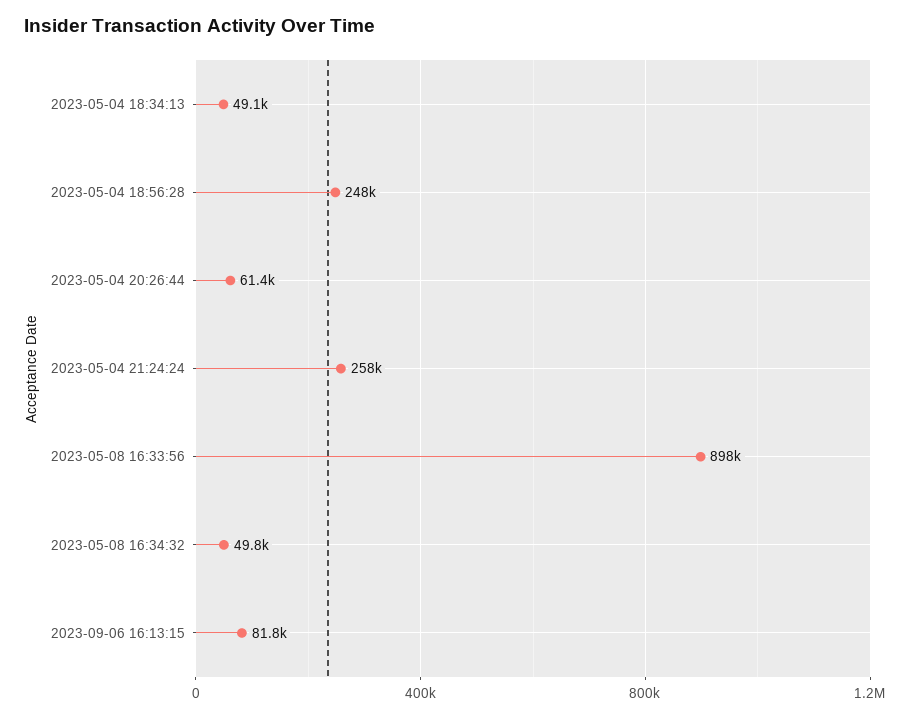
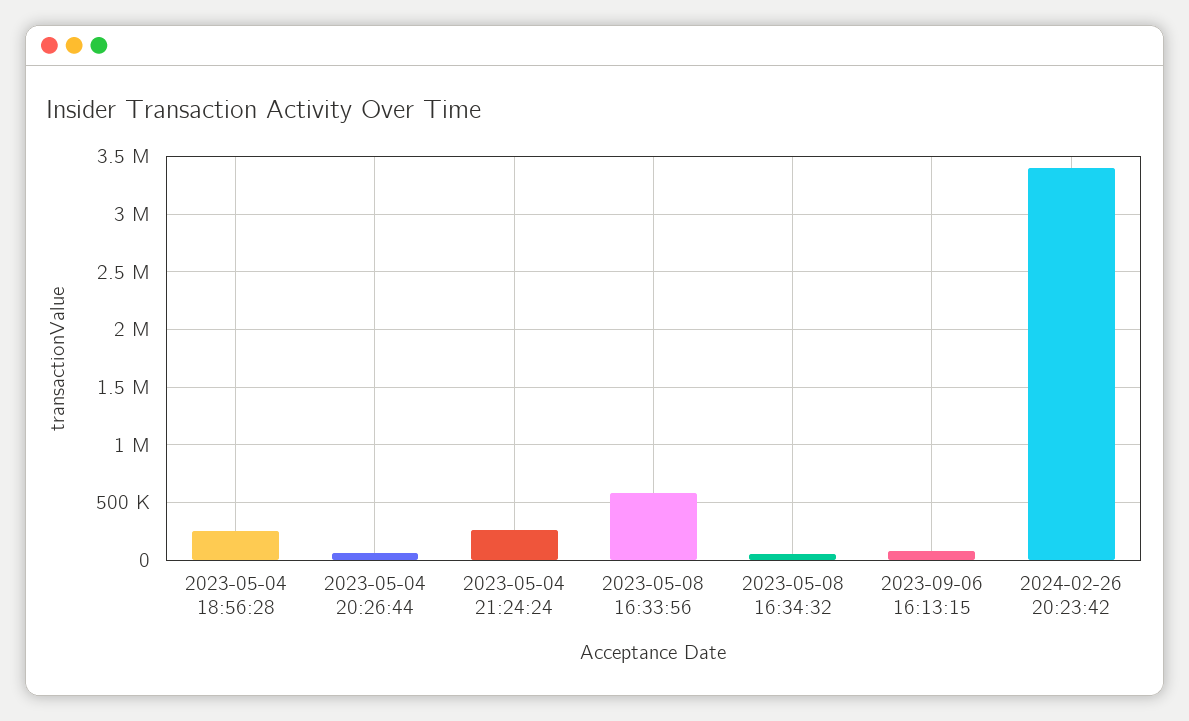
2023-05-04 18:34:13: 49100 -> none
2023-05-08 16:33:56: 898000 -> 600000
2024-02-26 20:23:42: none -> 3400000

